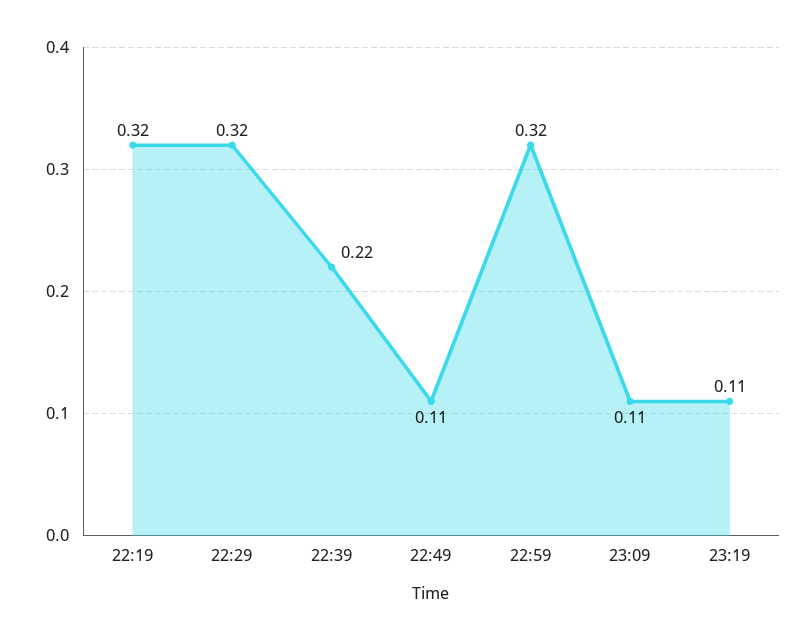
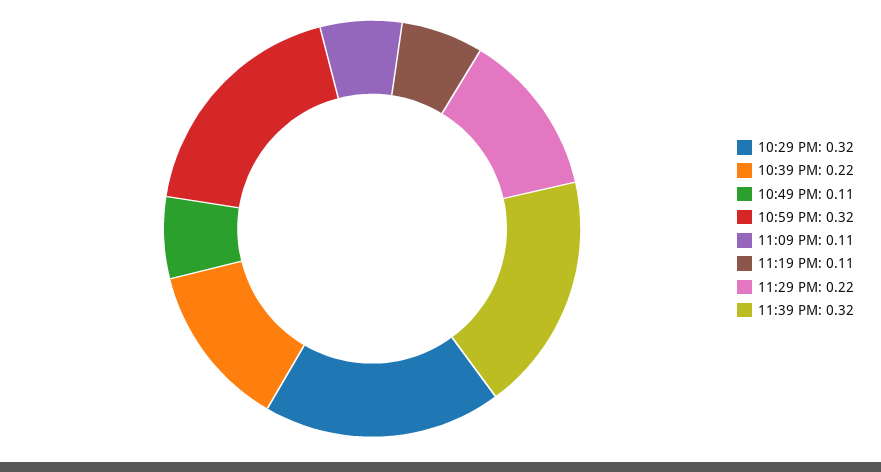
22:19: 0.32 -> none
11:29 PM: none -> 0.22
11:39 PM: none -> 0.32

